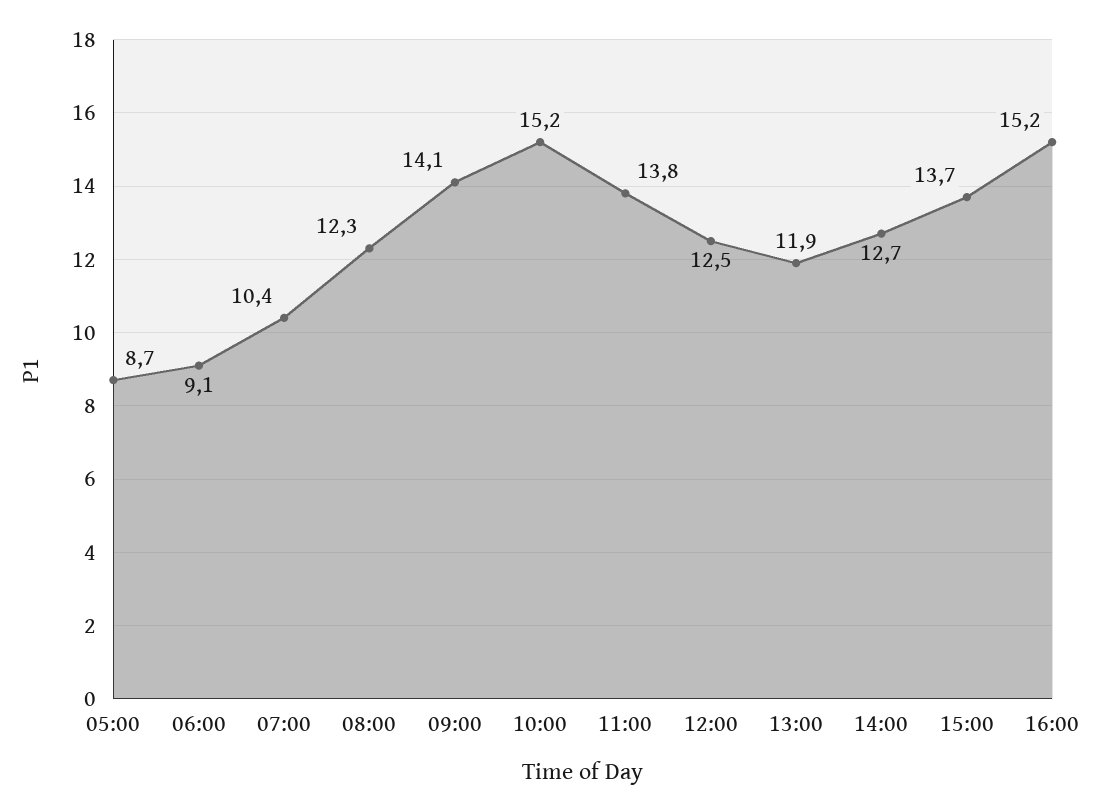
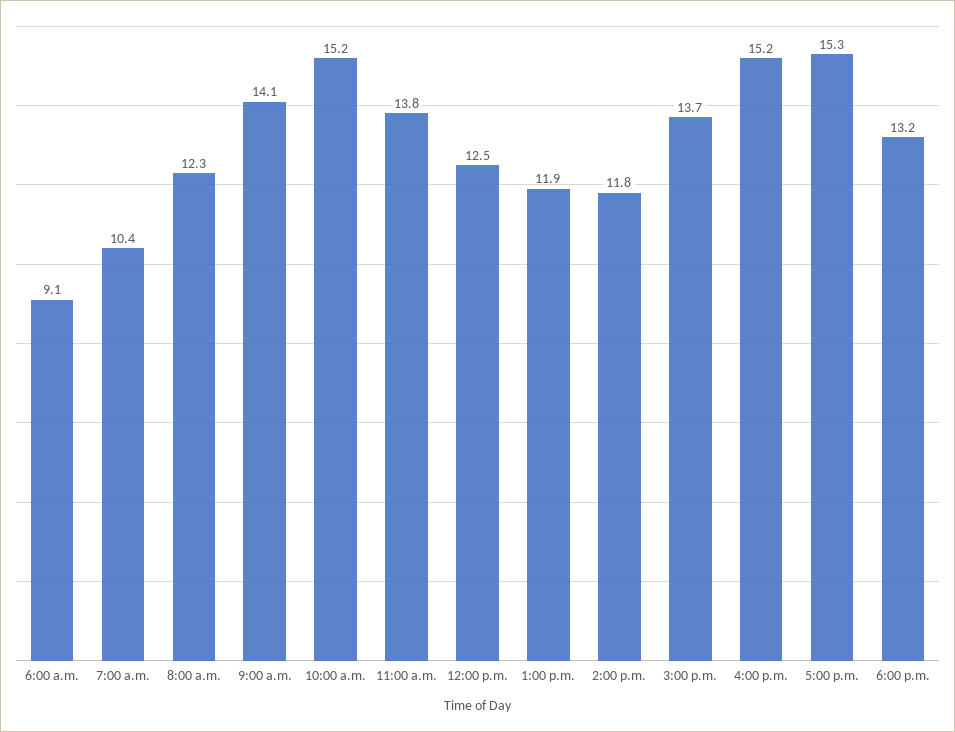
05:00: 8.7 -> none
14:00: 12.7 -> 11.8
5:00 p.m.: none -> 15.3
6:00 p.m.: none -> 13.2

